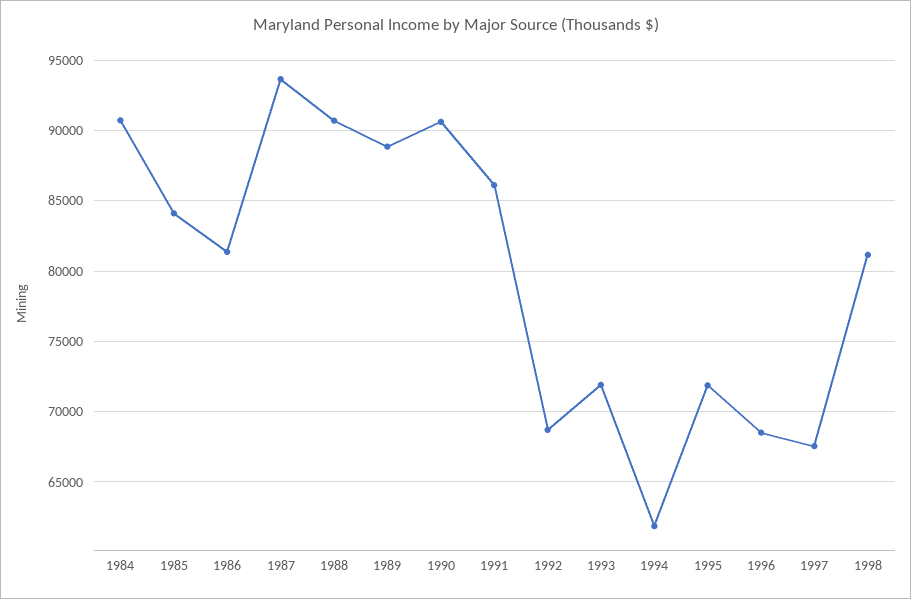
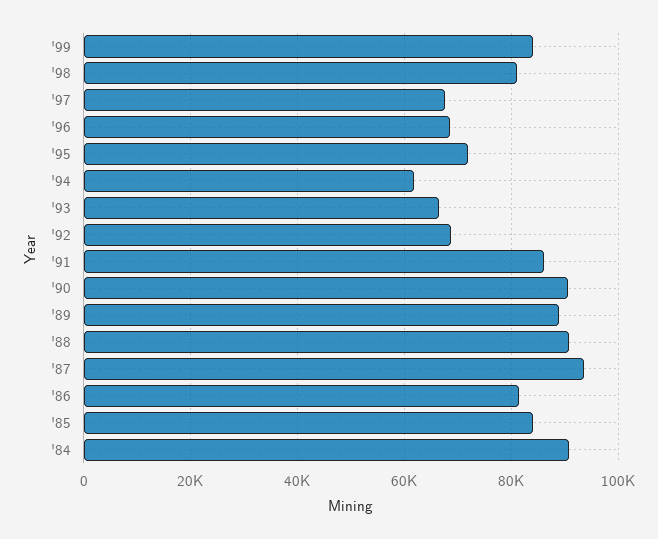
1993: 72000 -> 66000
'99: none -> 84000

